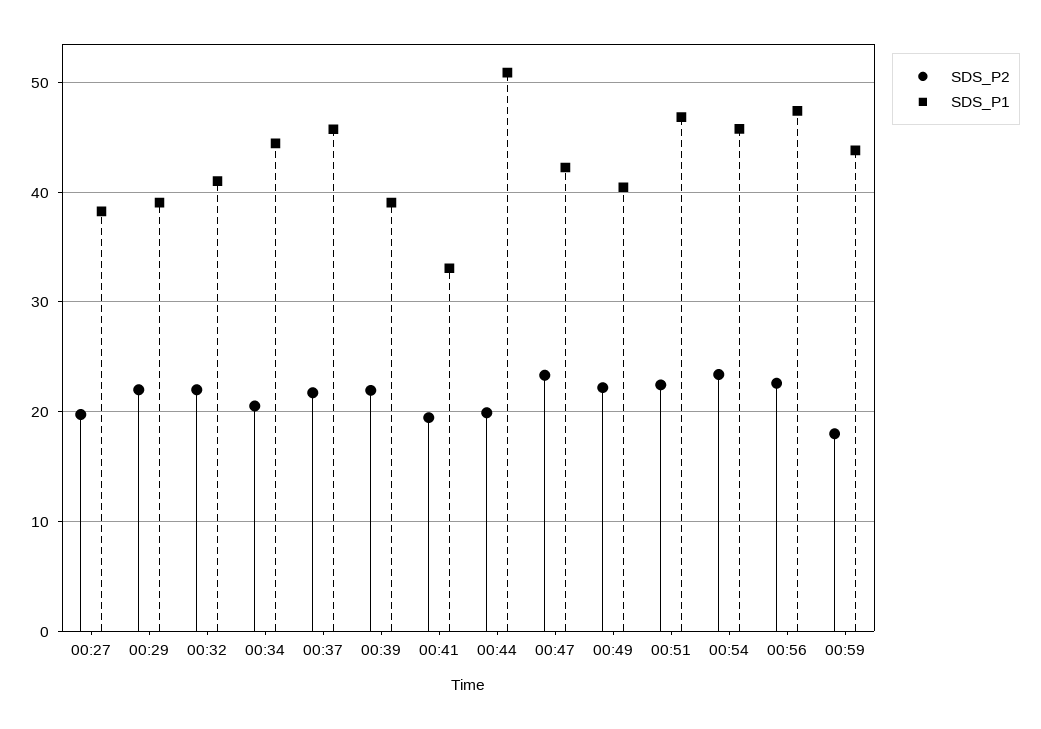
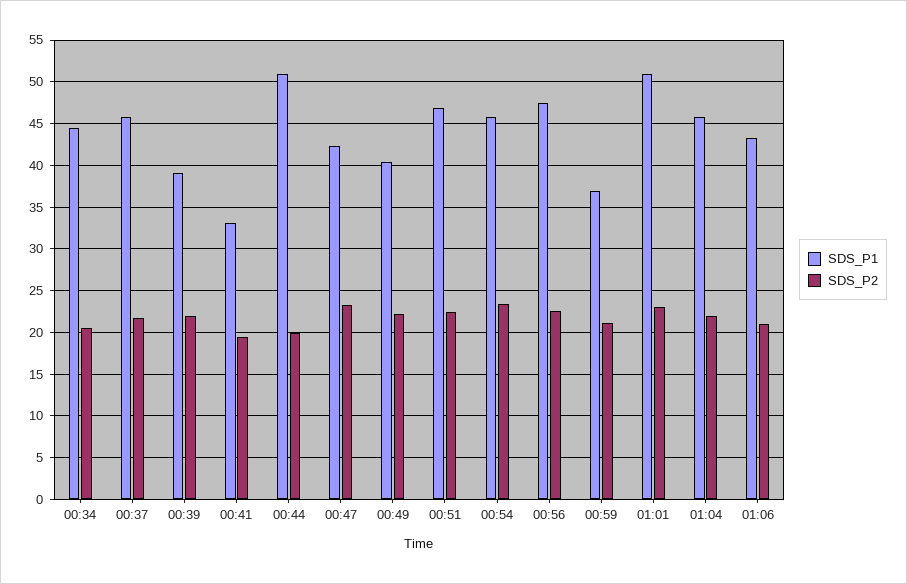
SDS_P2, 00:27: 20 -> none
SDS_P1, 00:27: 38 -> none
SDS_P2, 00:29: 22 -> none
SDS_P1, 00:29: 39 -> none
SDS_P2, 00:32: 22 -> none
SDS_P1, 00:32: 41 -> none
SDS_P2, 00:59: 18 -> 21
SDS_P1, 00:59: 44 -> 37
SDS_P1, 01:01: none -> 51
SDS_P2, 01:01: none -> 23
SDS_P1, 01:04: none -> 46
SDS_P2, 01:04: none -> 22
SDS_P1, 01:06: none -> 43
SDS_P2, 01:06: none -> 21

